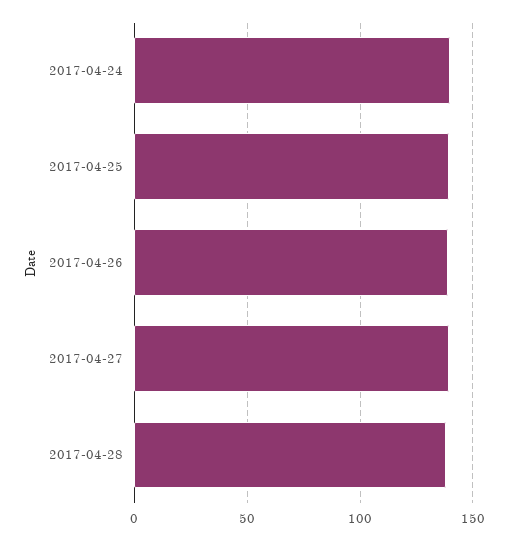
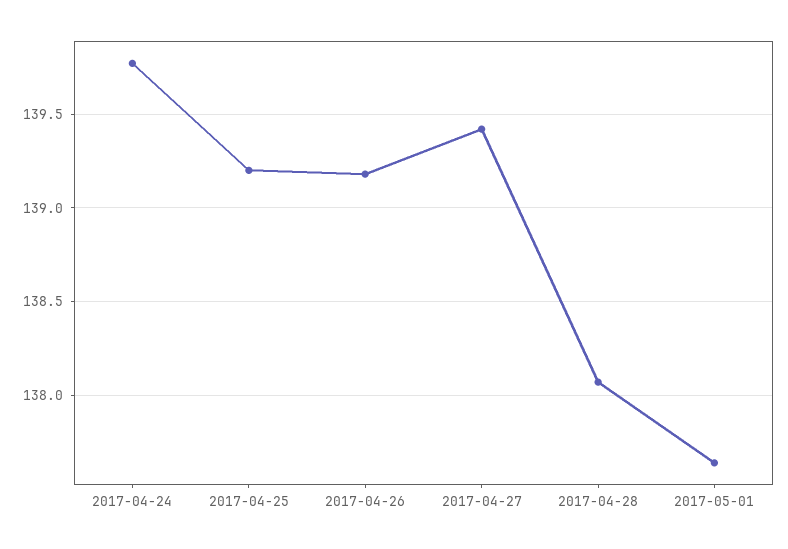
2017-05-01: none -> 137.65

